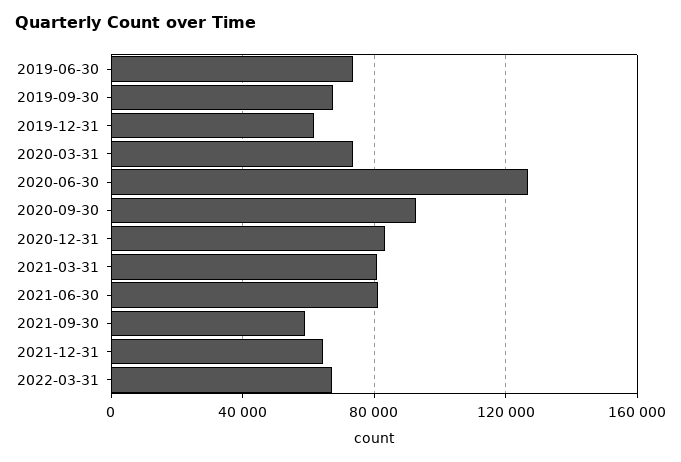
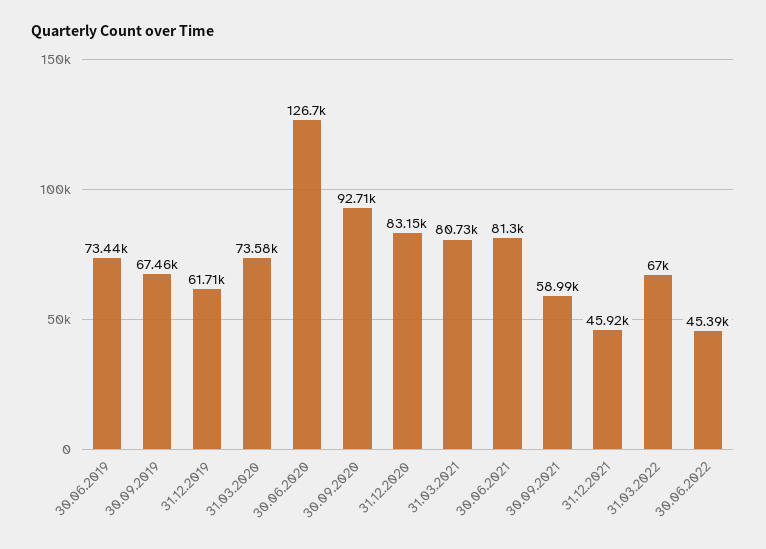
2021-12-31: 65000 -> 45920
30.06.2022: none -> 45390

